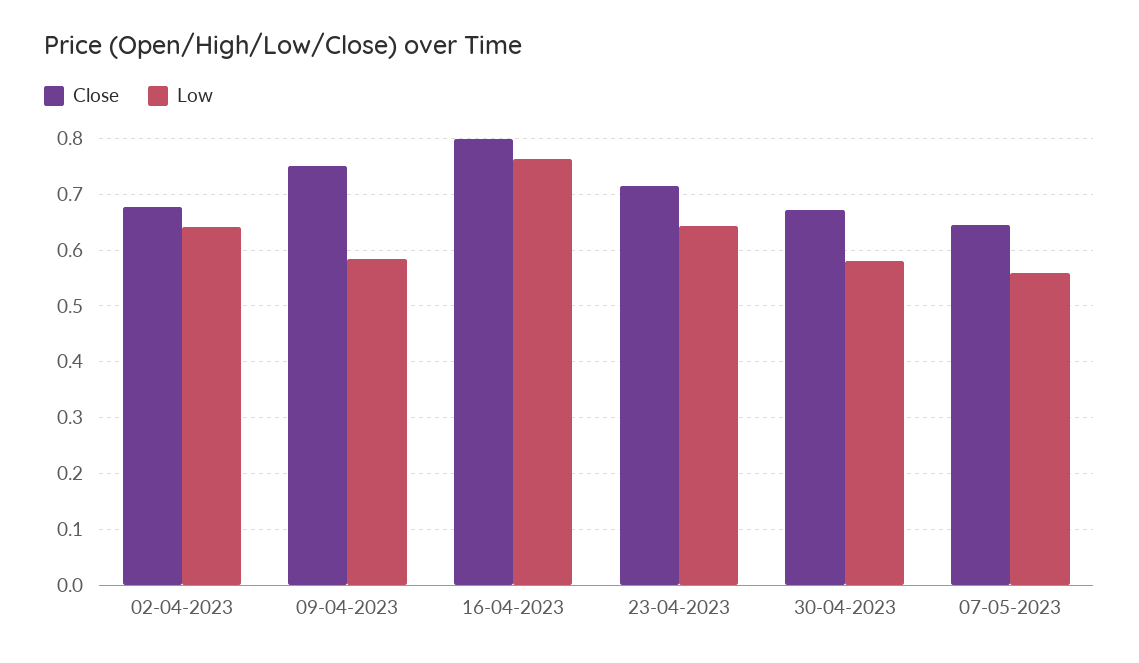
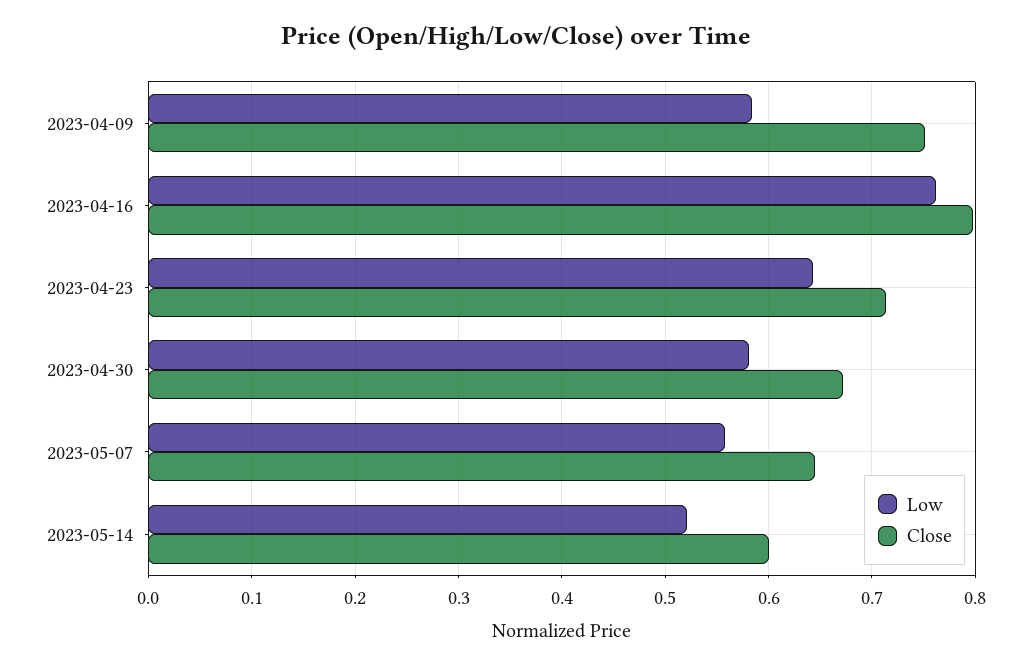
Close, 02-04-2023: 0.68 -> none
Low, 02-04-2023: 0.64 -> none
Low, 2023-05-14: none -> 0.52
Close, 2023-05-14: none -> 0.6

